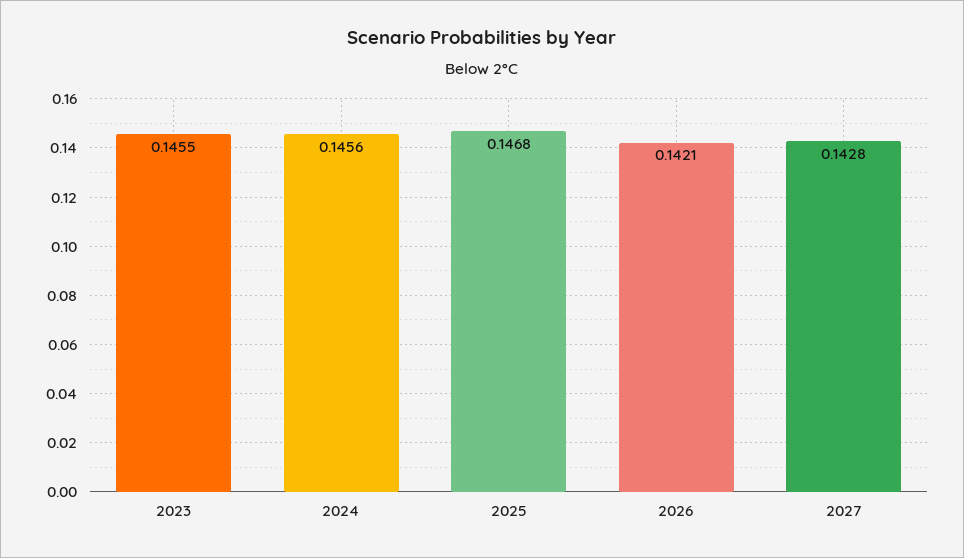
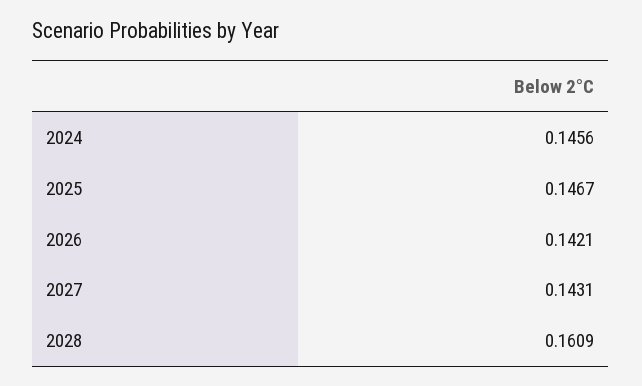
2023: 0.1455 -> none
2025: 0.1468 -> 0.1467
2027: 0.1428 -> 0.1431
2028: none -> 0.1609

